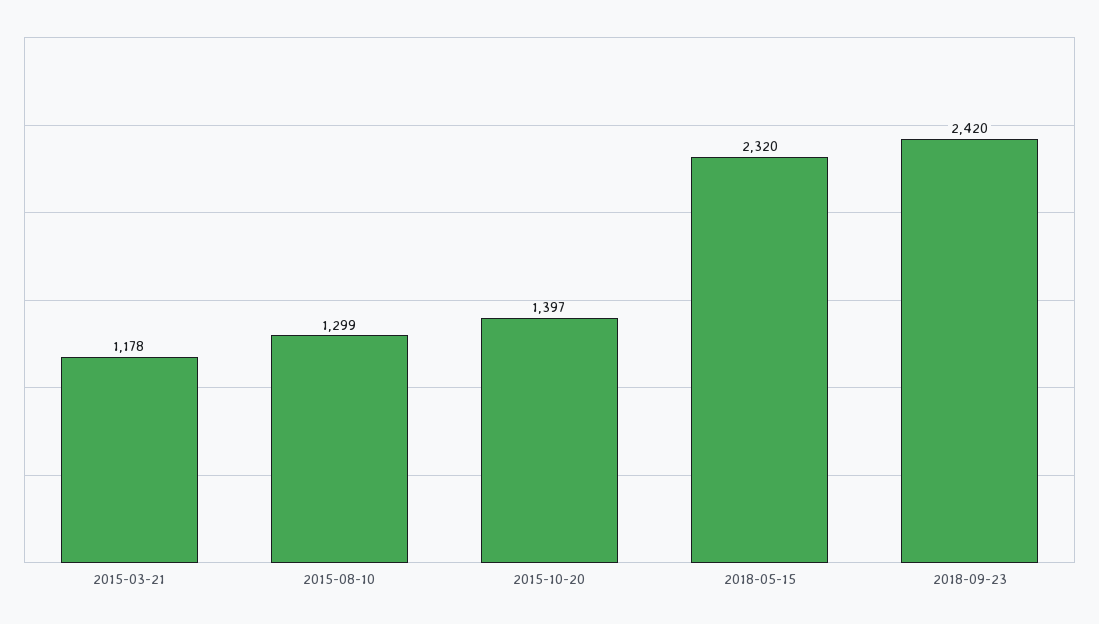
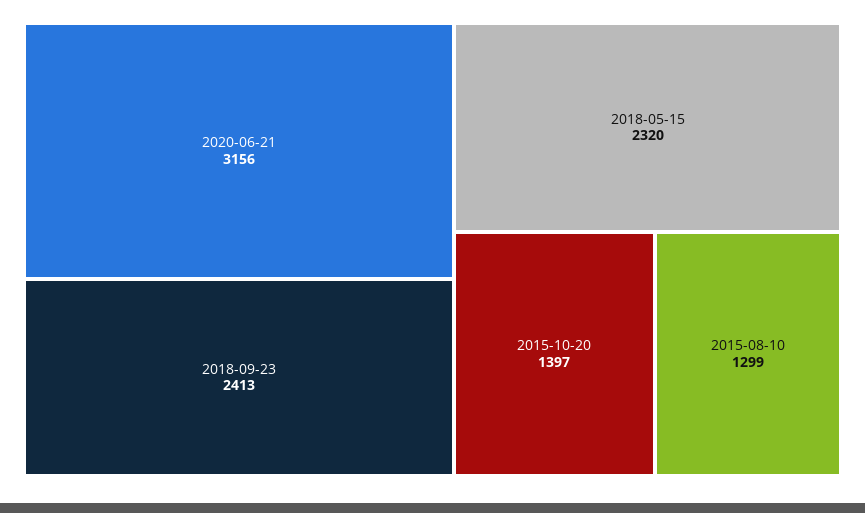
2015-03-21: 1178 -> none
2018-09-23: 2420 -> 2413
2020-06-21: none -> 3156

